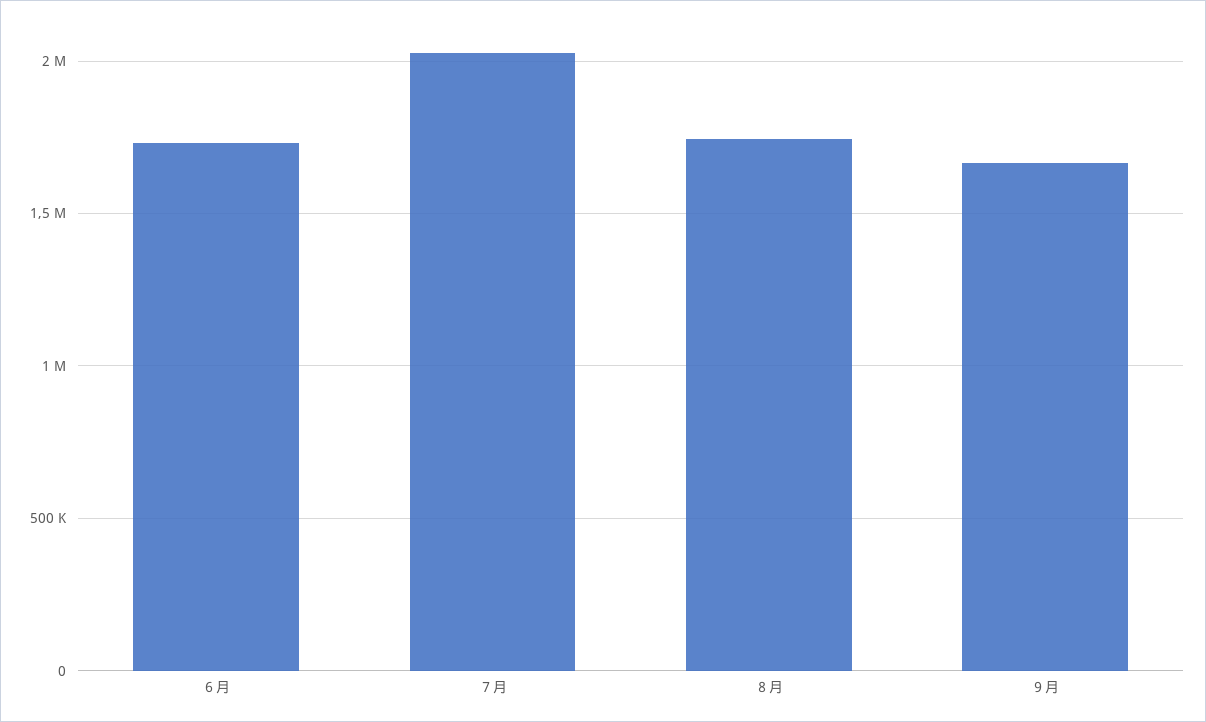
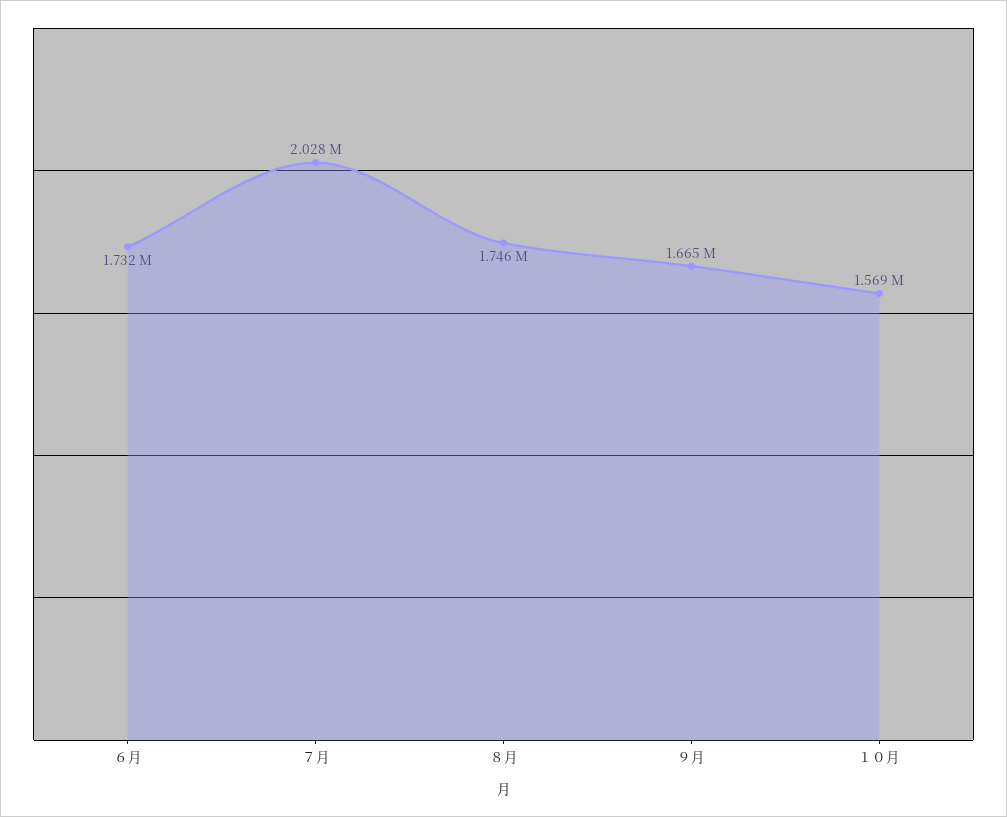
１０月: none -> 1569000

